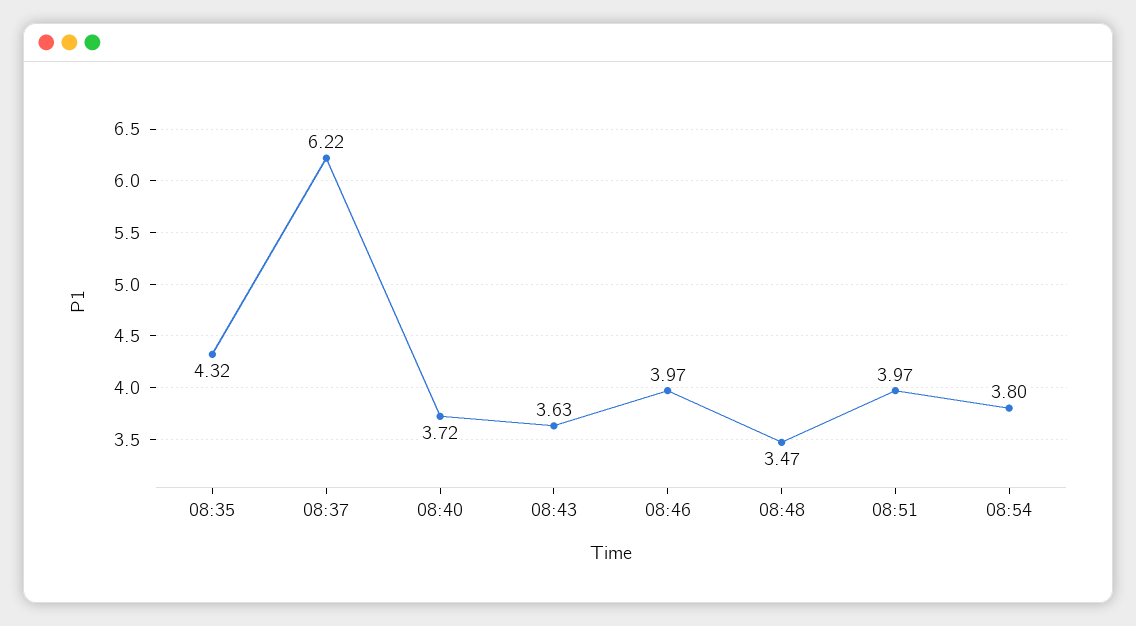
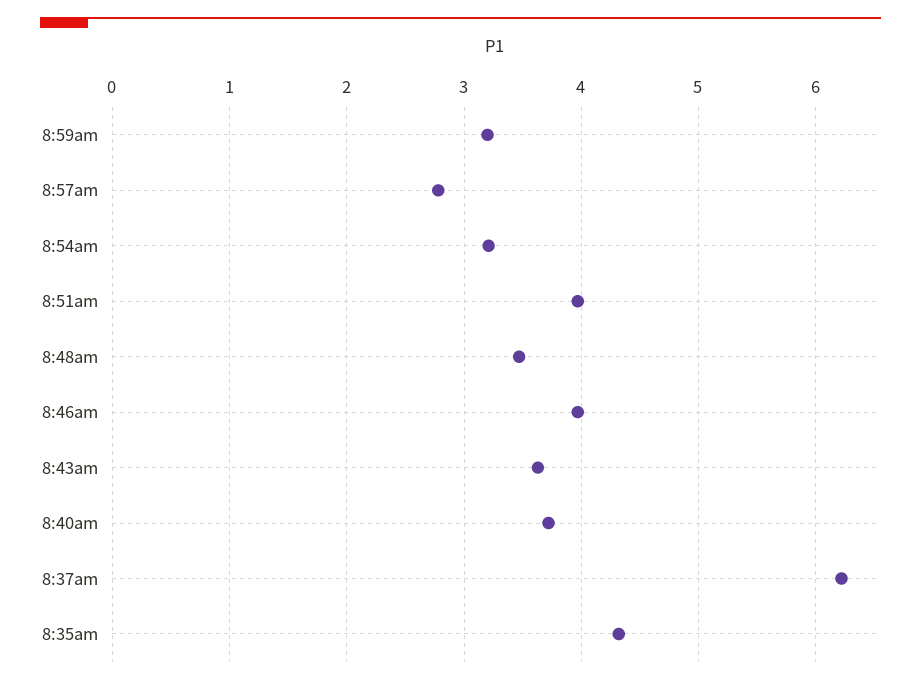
08:54: 3.8 -> 3.2
8:59am: none -> 3.2
8:57am: none -> 2.8

